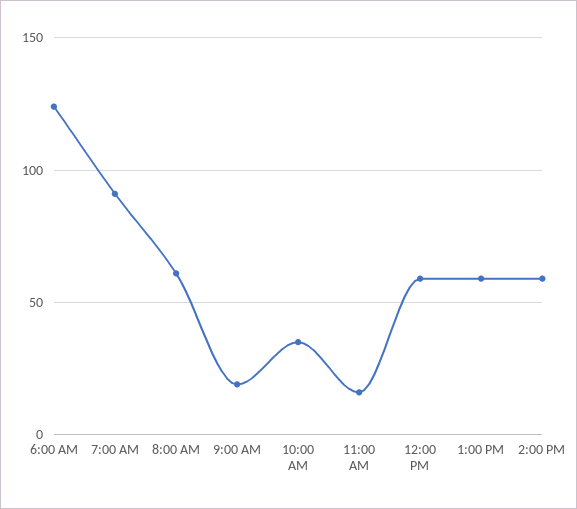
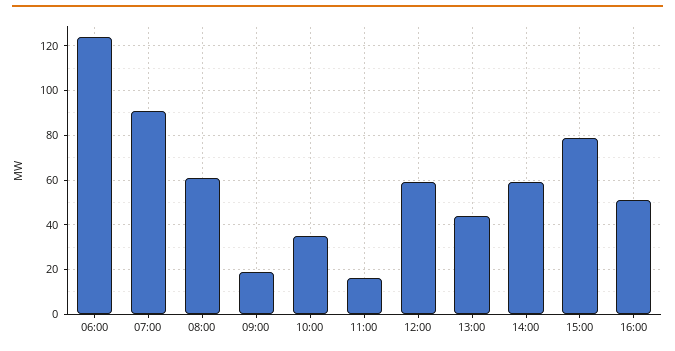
1:00 PM: 60 -> 45
15:00: none -> 80
16:00: none -> 50

